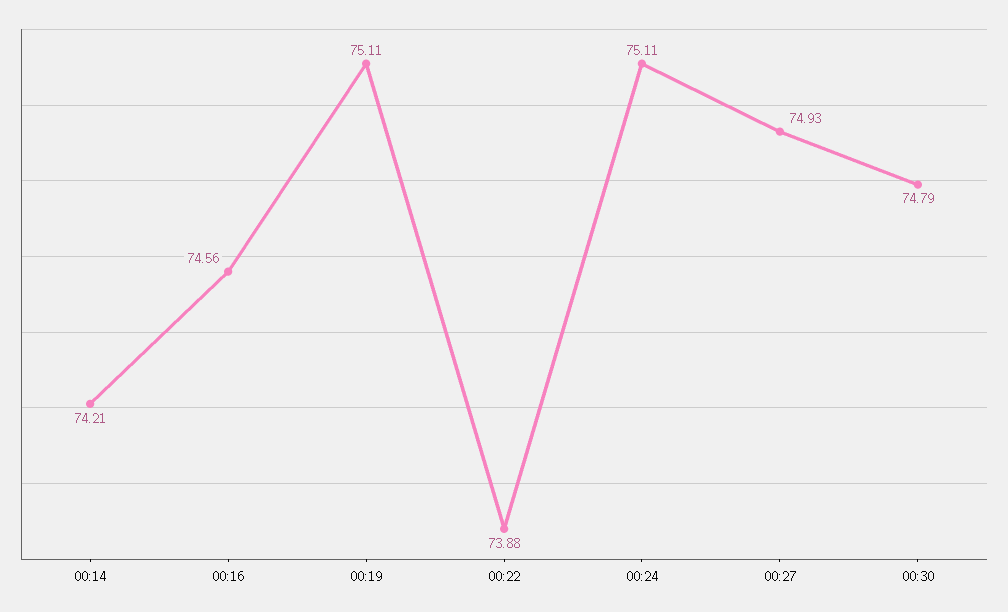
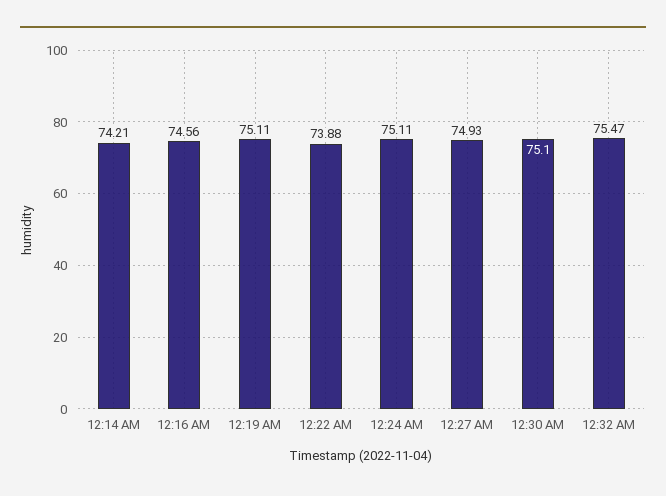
00:30: 74.79 -> 75.1
12:32 AM: none -> 75.47

